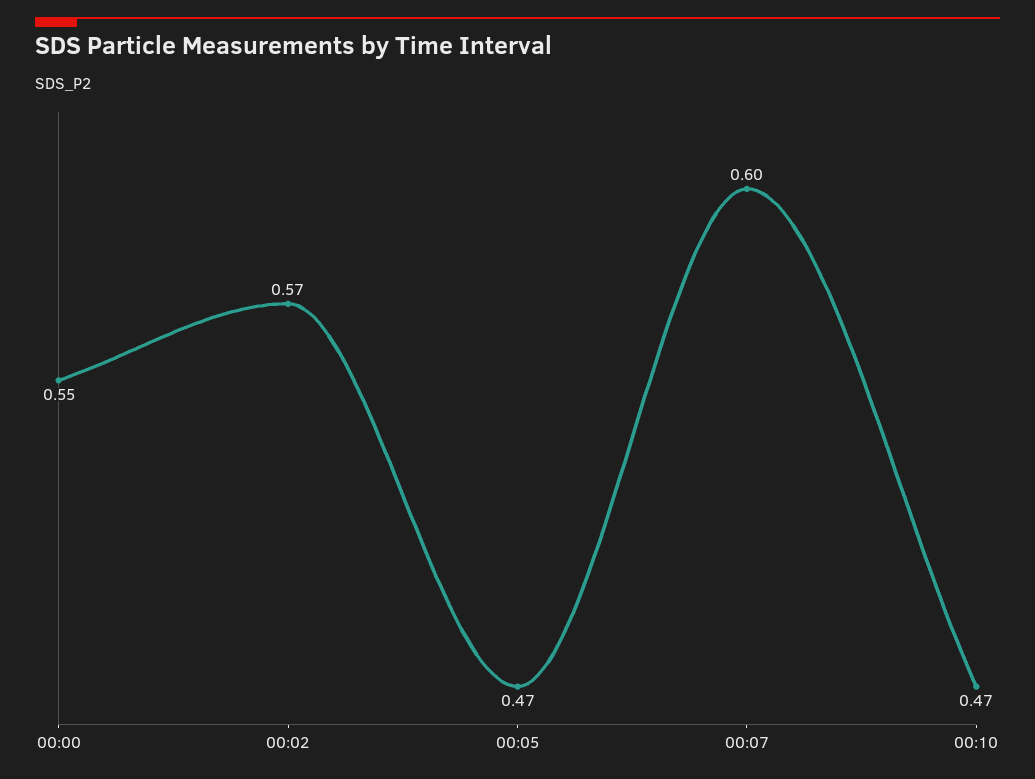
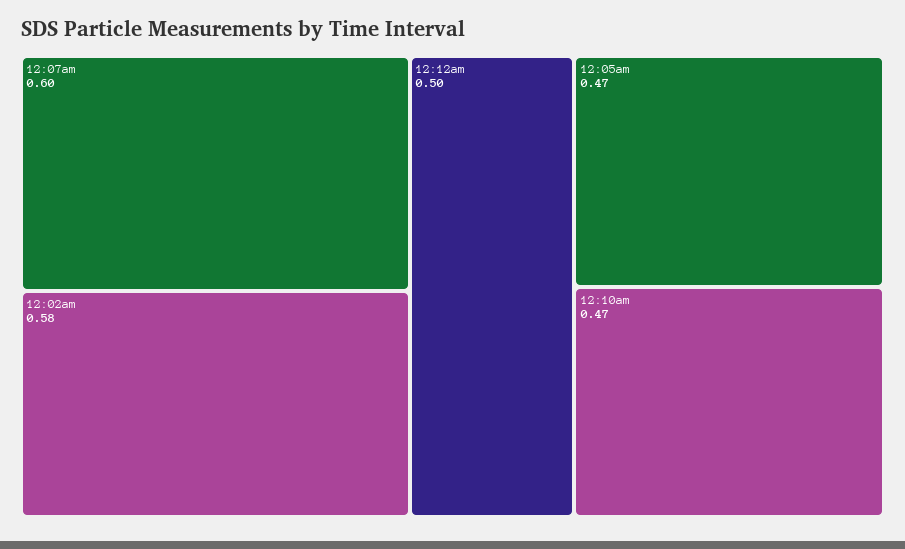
00:00: 0.55 -> none
00:02: 0.57 -> 0.58
12:12am: none -> 0.5

